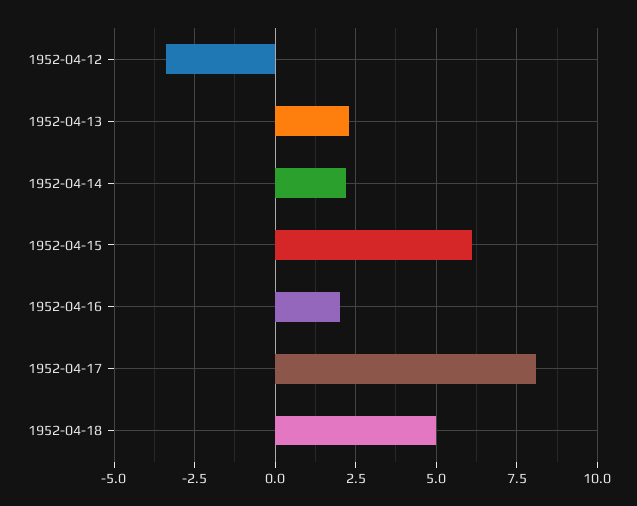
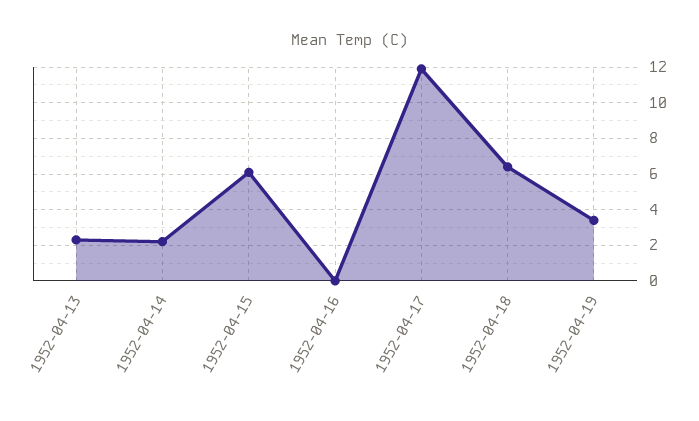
1952-04-12: -3.5 -> none
1952-04-16: 2 -> 0
1952-04-17: 8 -> 12
1952-04-18: 5 -> 6.5
1952-04-19: none -> 3.5

